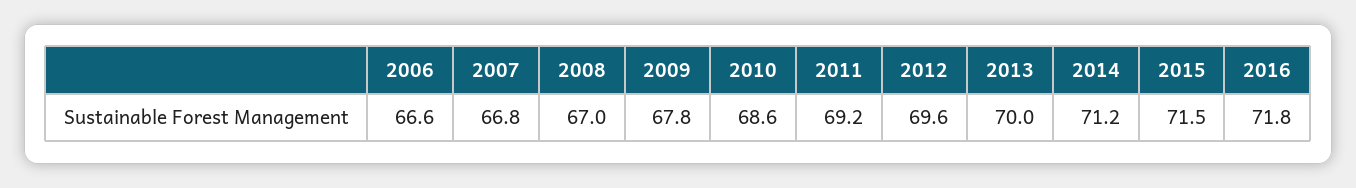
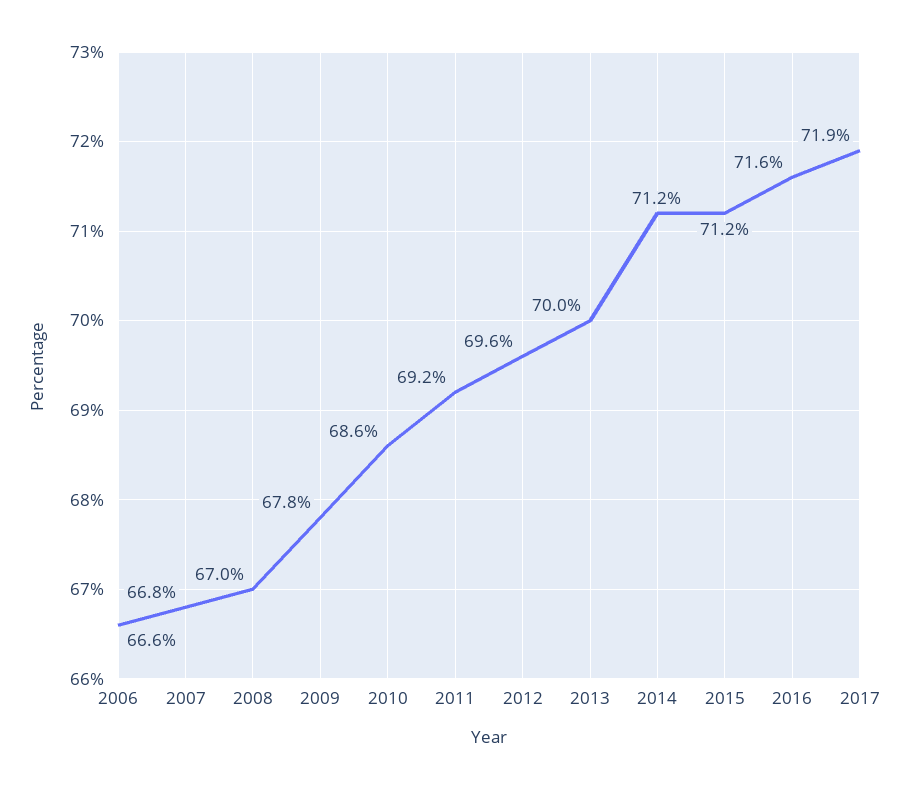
2015: 71.5 -> 71.2
2016: 71.8 -> 71.6
2017: none -> 71.9

